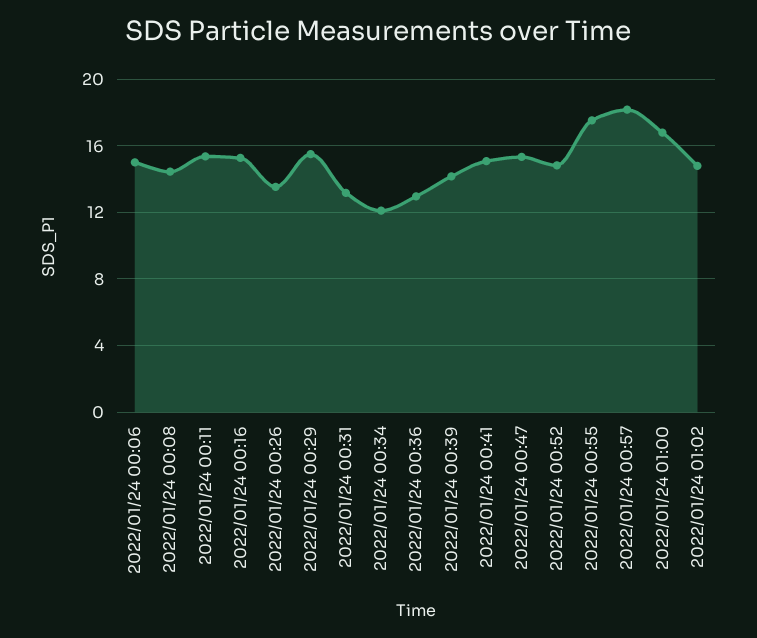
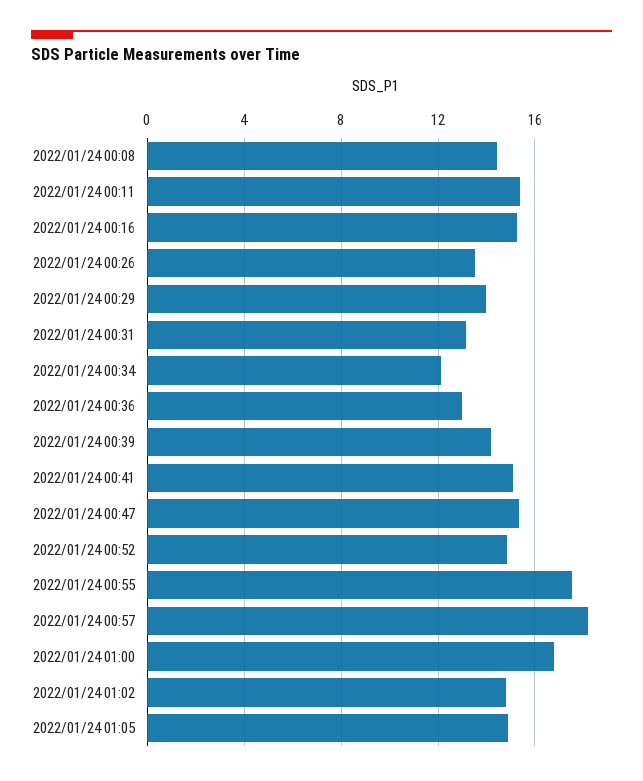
2022/01/24 00:06: 15 -> none
2022/01/24 00:29: 15.5 -> 14
2022/01/24 01:05: none -> 15

